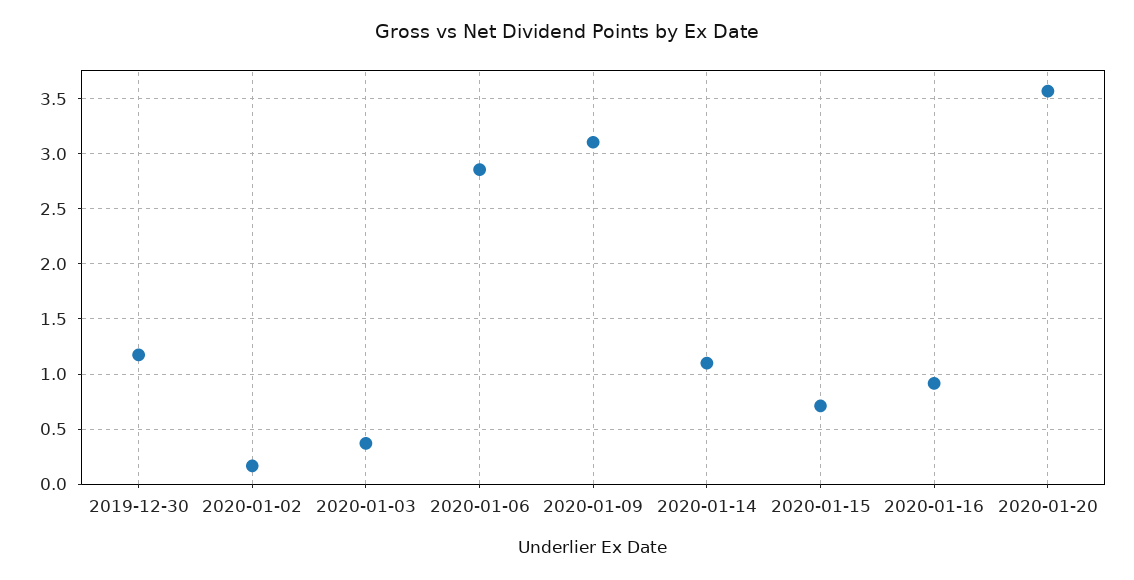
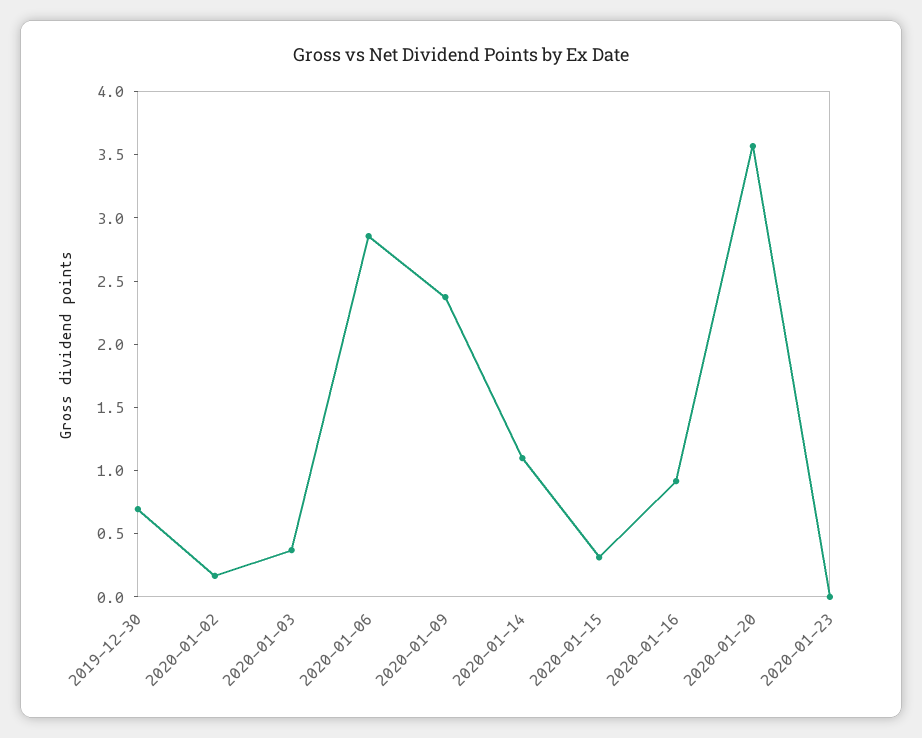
2019-12-30: 1.2 -> 0.7
2020-01-09: 3.1 -> 2.4
2020-01-15: 0.7 -> 0.3
2020-01-23: none -> 0

